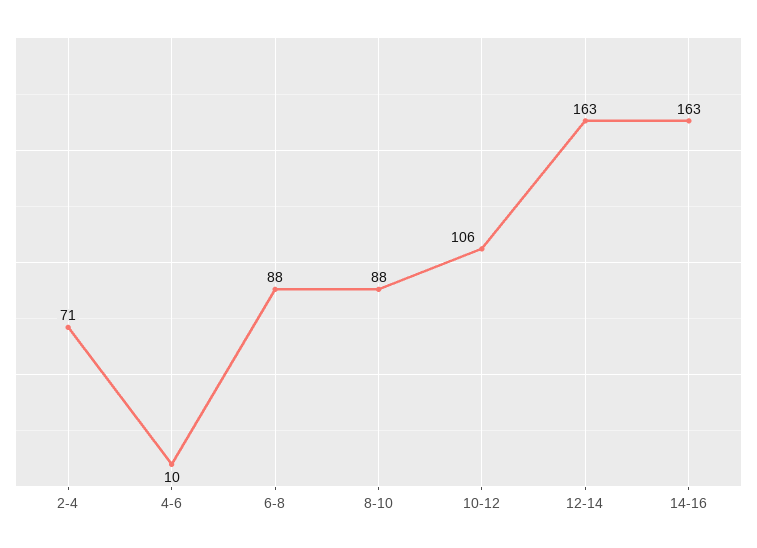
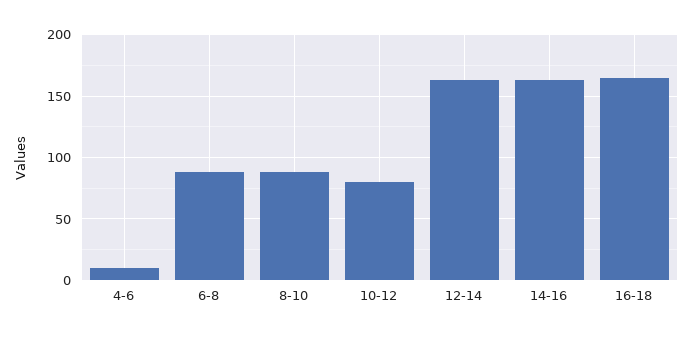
2-4: 71 -> none
10-12: 106 -> 80
16-18: none -> 165

